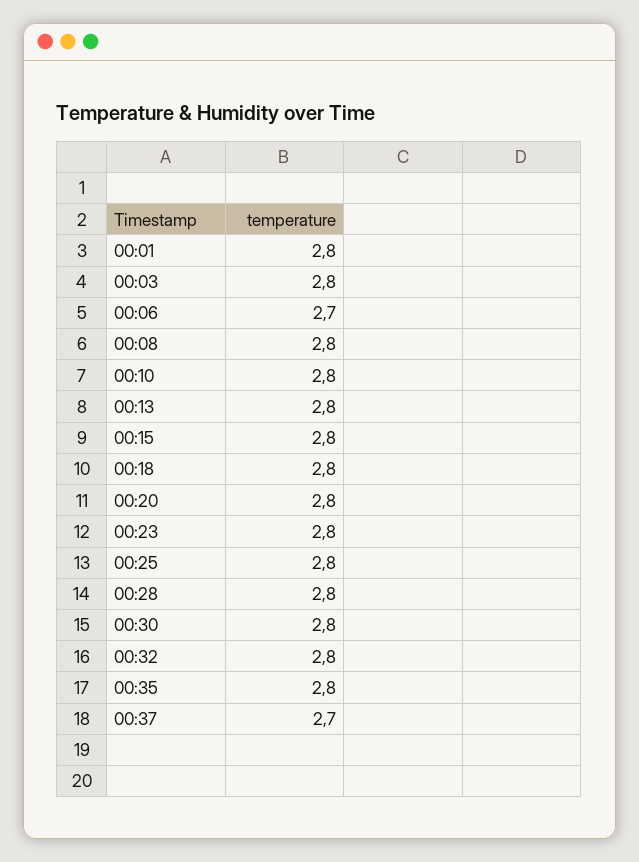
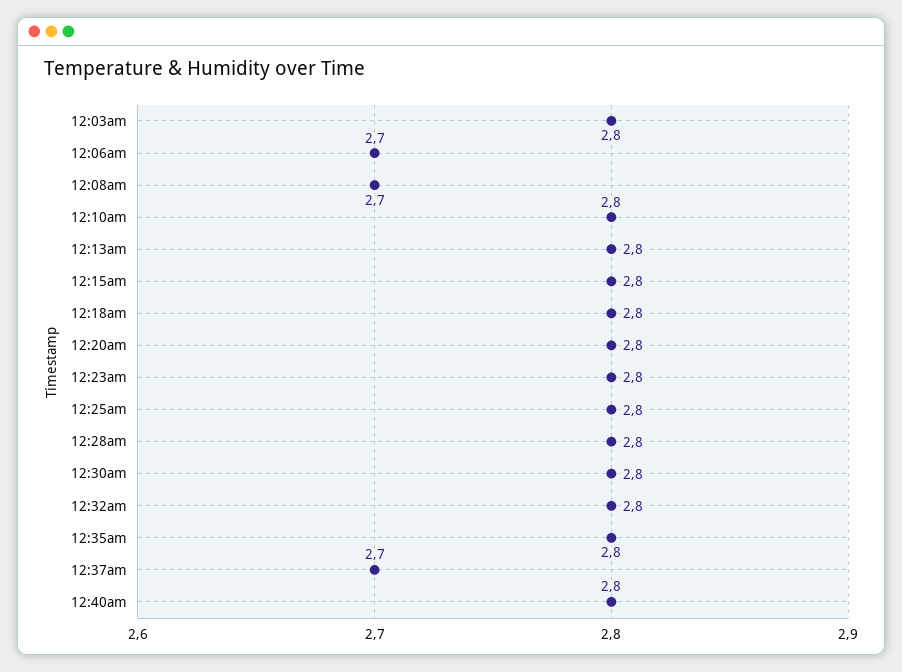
00:01: 2.8 -> none
00:08: 2.8 -> 2.7
12:40am: none -> 2.8

